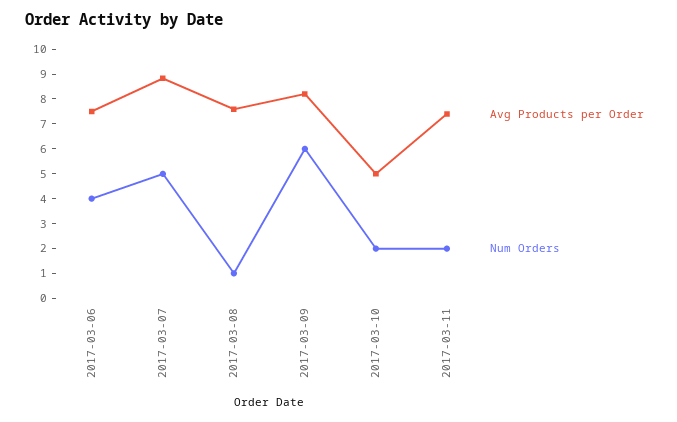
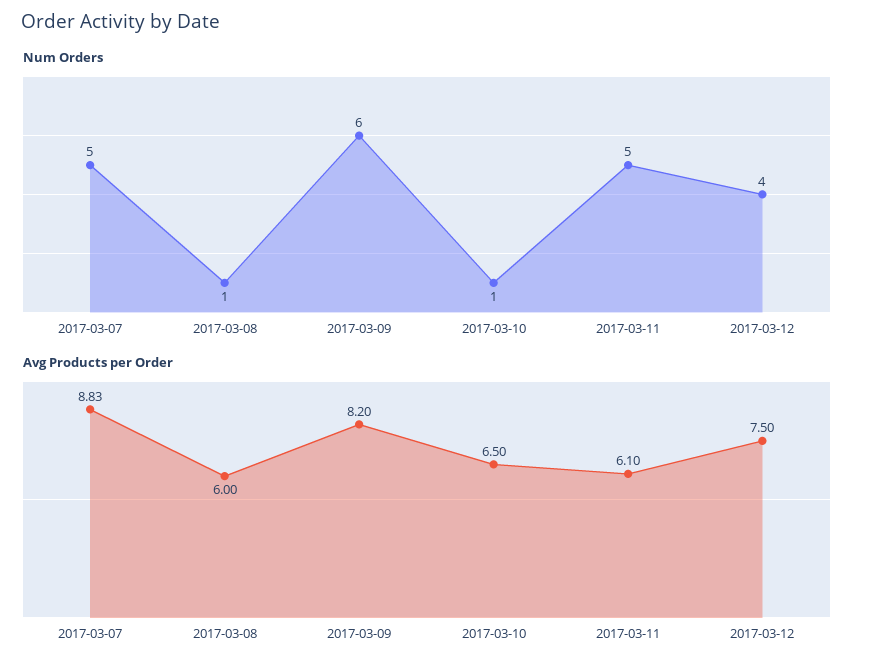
Avg Products per Order, 2017-03-06: 7.5 -> none
Num Orders, 2017-03-06: 4 -> none
Avg Products per Order, 2017-03-08: 7.5 -> 6
Avg Products per Order, 2017-03-10: 5 -> 6.5
Num Orders, 2017-03-10: 2 -> 1
Avg Products per Order, 2017-03-11: 7.5 -> 6.1
Num Orders, 2017-03-11: 2 -> 5
Num Orders, 2017-03-12: none -> 4
Avg Products per Order, 2017-03-12: none -> 7.5

